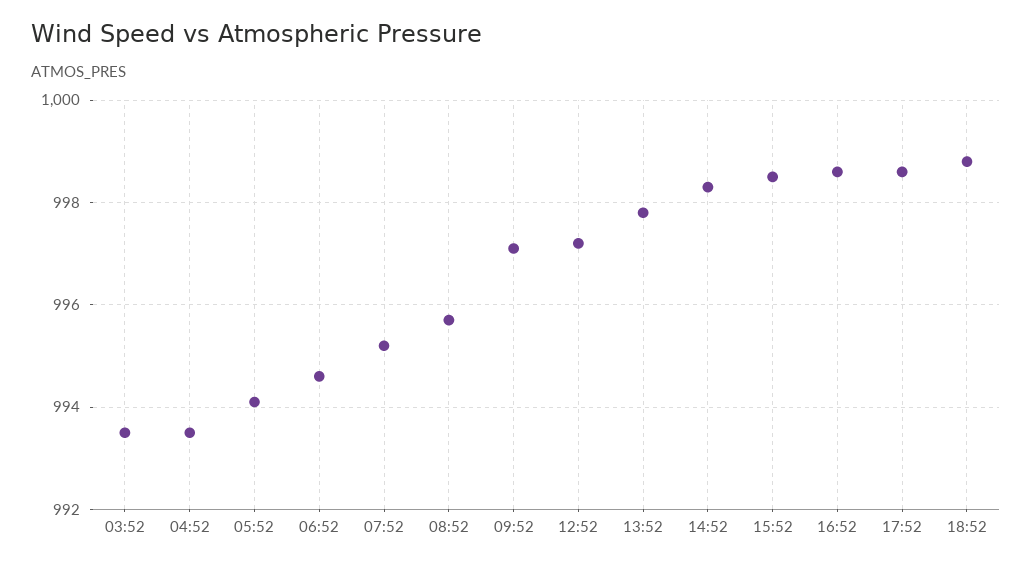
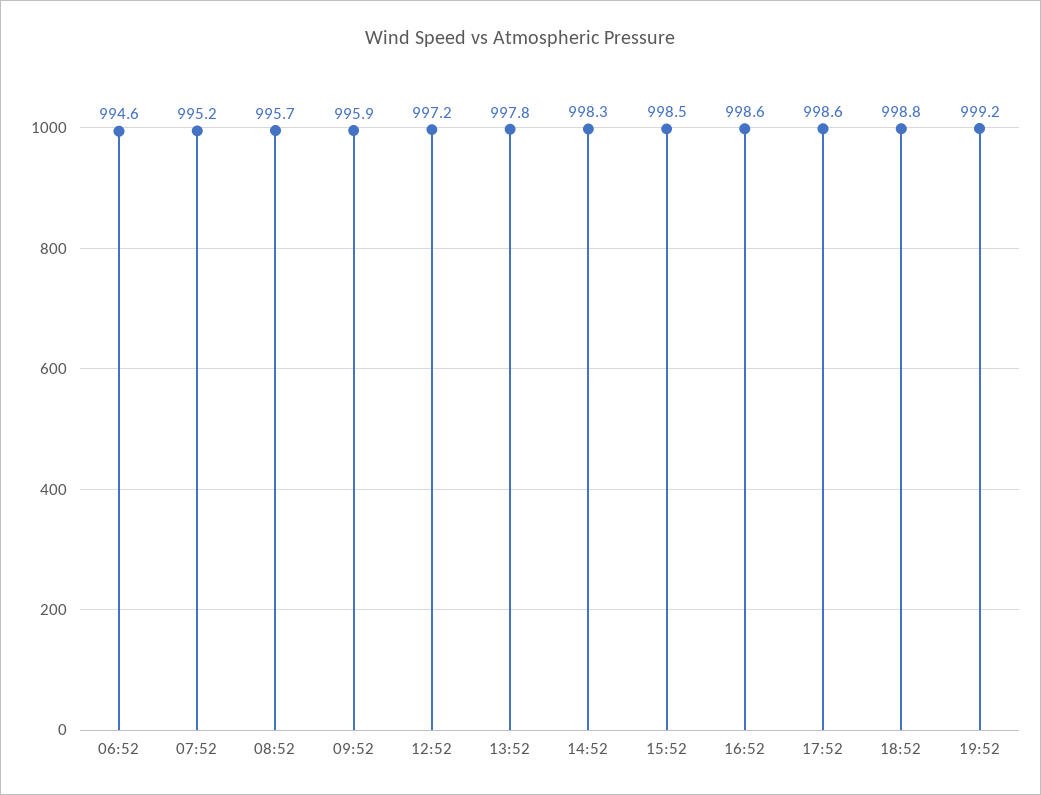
03:52: 993.5 -> none
04:52: 993.5 -> none
05:52: 994 -> none
09:52: 997 -> 995.9
19:52: none -> 999.2

